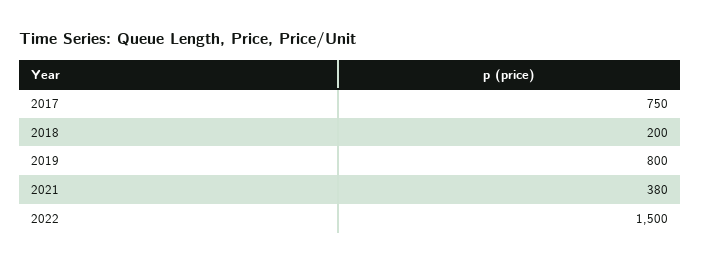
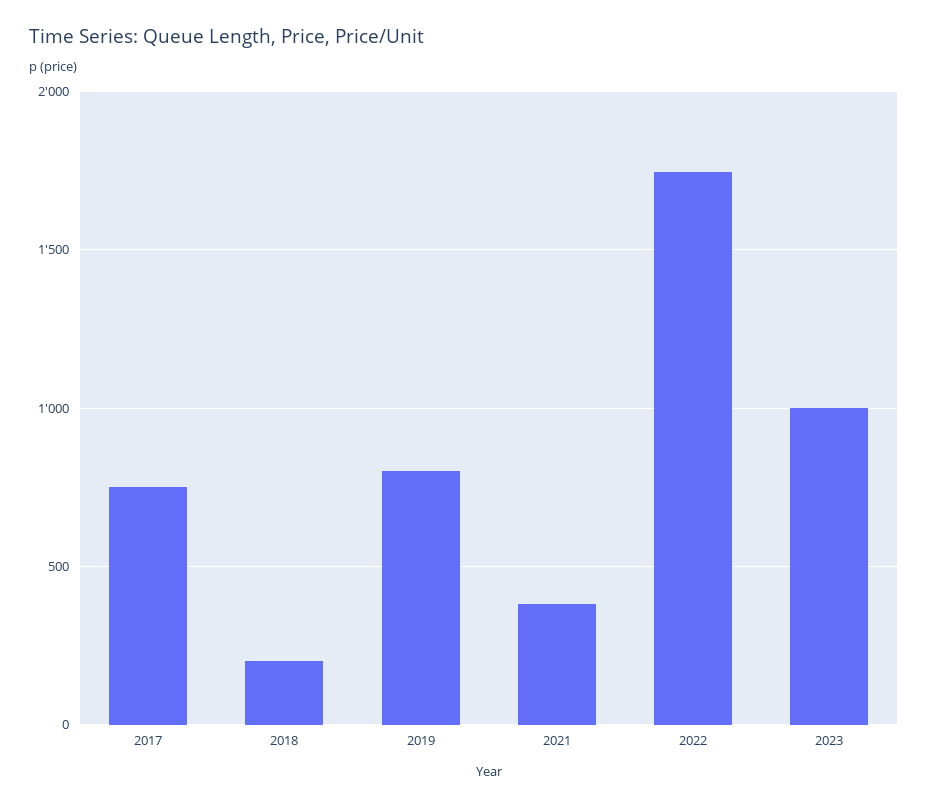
2022: 1500 -> 1750
2023: none -> 1000

